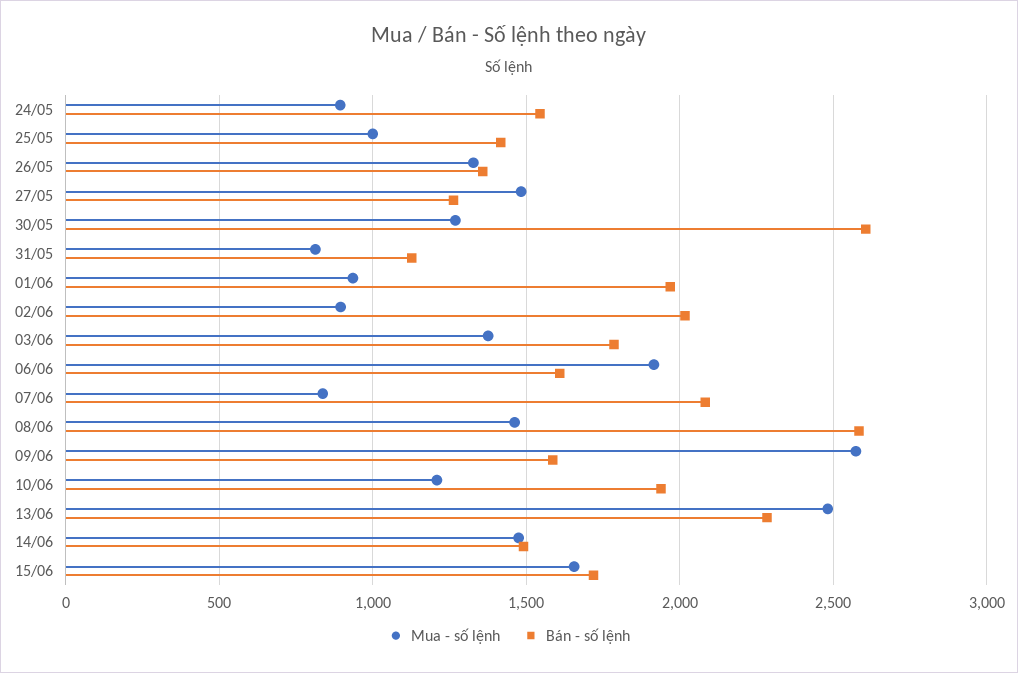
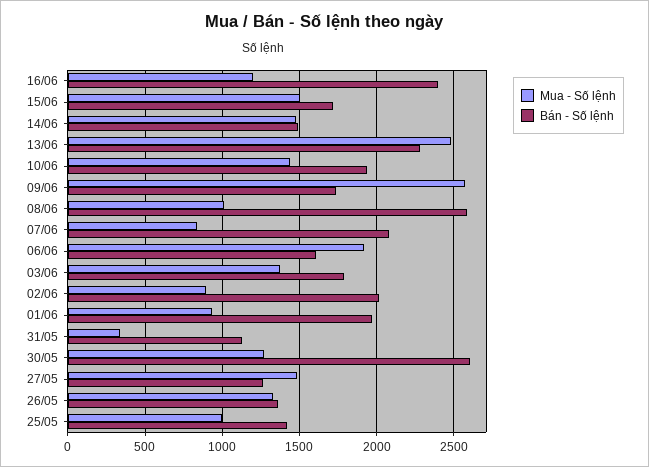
Mua - số lệnh, 24/05: 900 -> none
Bán - số lệnh, 24/05: 1550 -> none
Mua - số lệnh, 31/05: 800 -> 350
Mua - số lệnh, 08/06: 1450 -> 1000
Bán - số lệnh, 09/06: 1600 -> 1750
Mua - số lệnh, 10/06: 1200 -> 1450
Mua - số lệnh, 15/06: 1650 -> 1500
Mua - số lệnh, 16/06: none -> 1200
Bán - số lệnh, 16/06: none -> 2400

